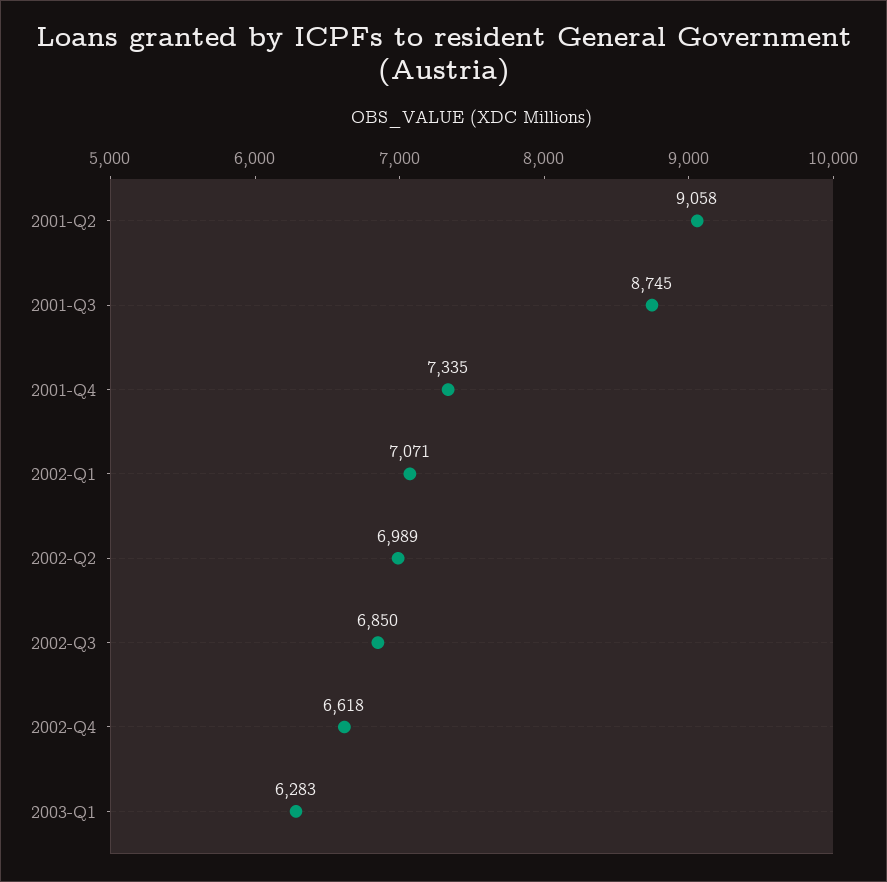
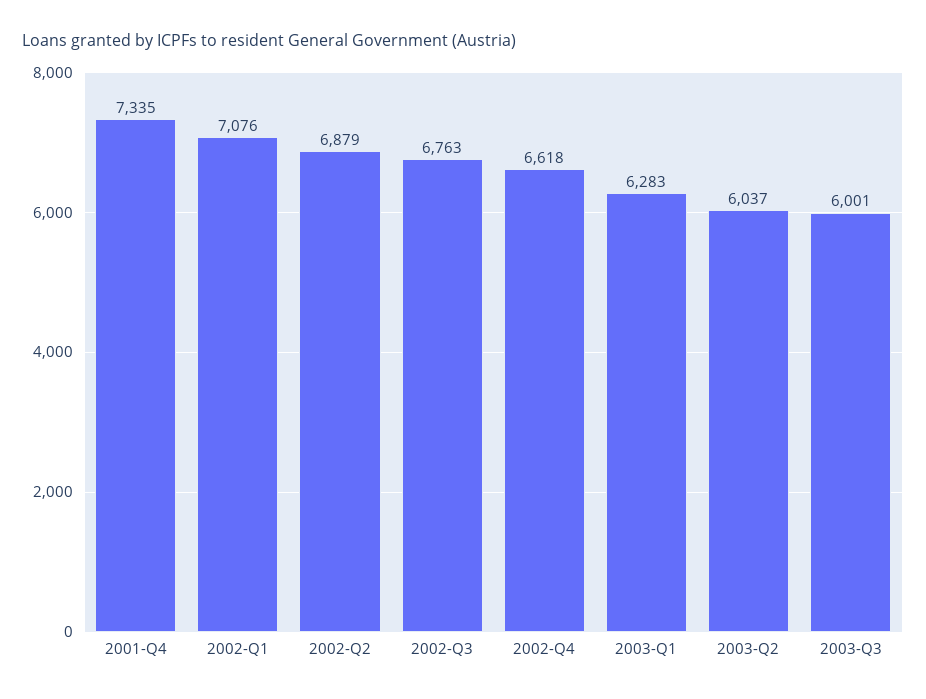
2001-Q2: 9058 -> none
2001-Q3: 8745 -> none
2002-Q1: 7071 -> 7076
2002-Q2: 6989 -> 6879
2002-Q3: 6850 -> 6763
2003-Q2: none -> 6037
2003-Q3: none -> 6001

